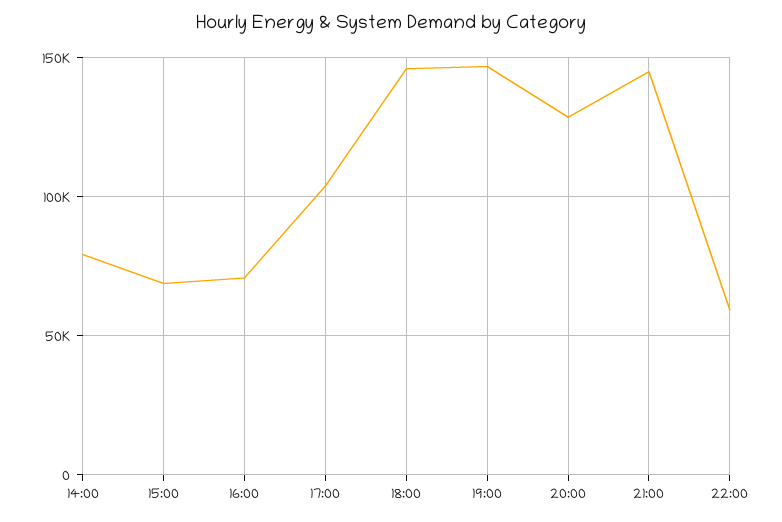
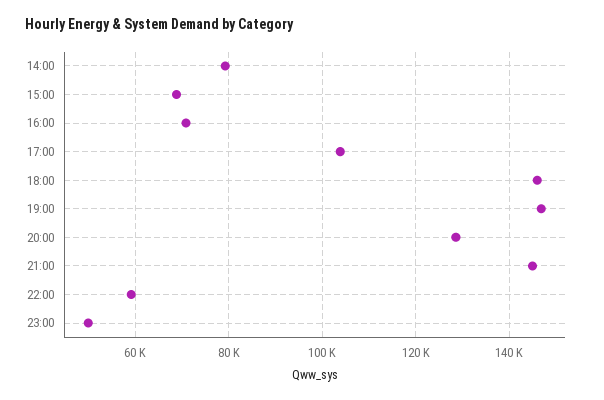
23:00: none -> 50000

